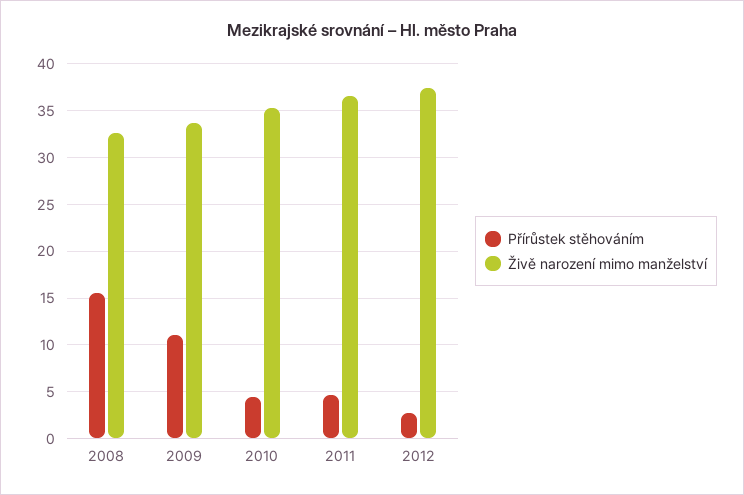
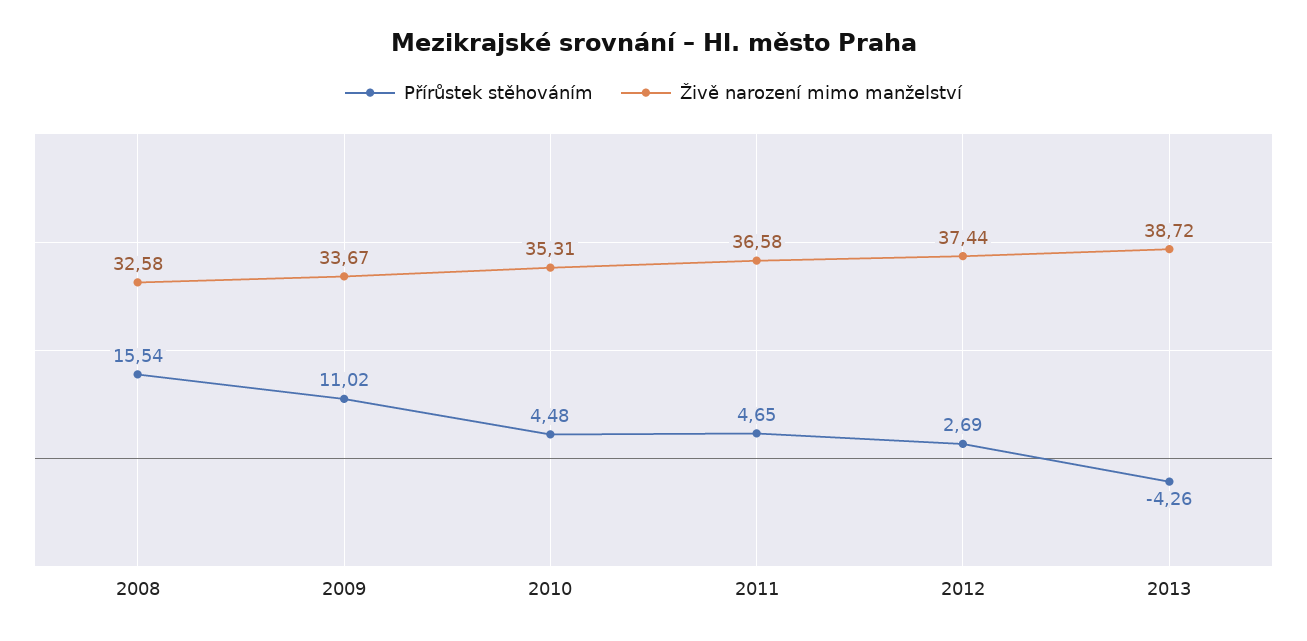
Přírůstek stěhováním, 2013: none -> -4.26
Živě narození mimo manželství, 2013: none -> 38.72

